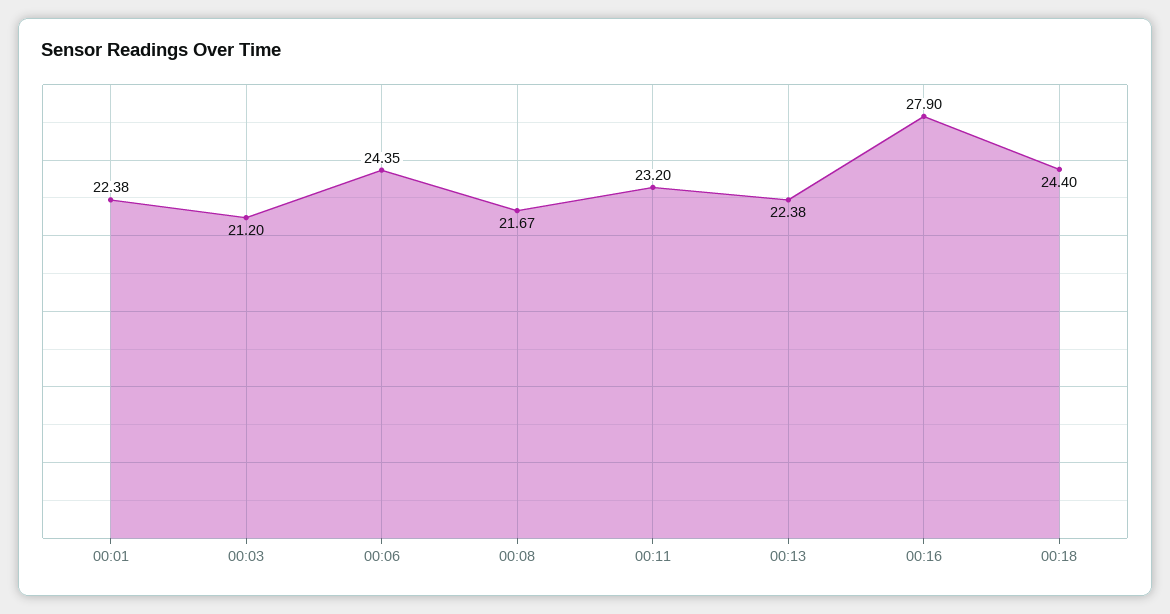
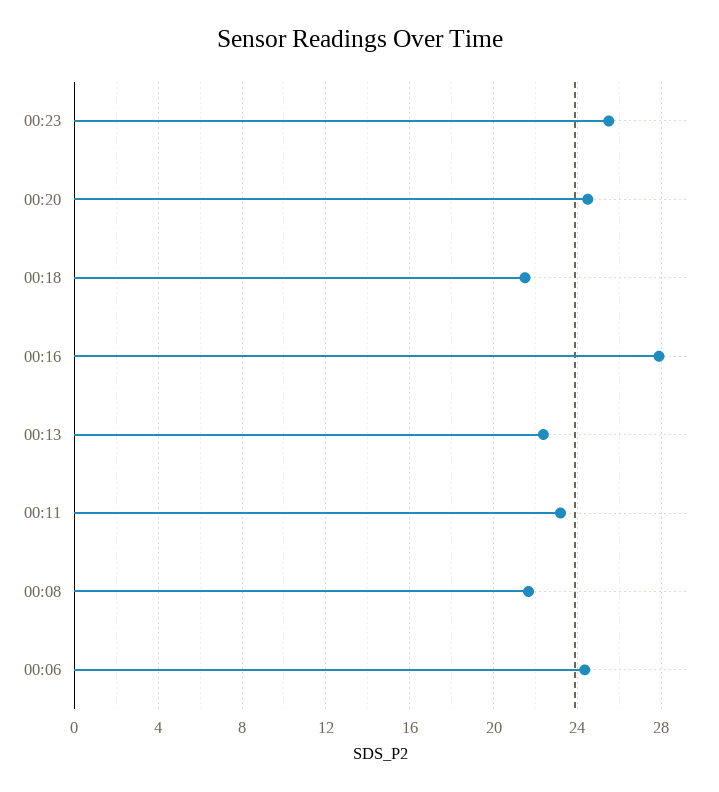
00:01: 22.38 -> none
00:03: 21.2 -> none
00:18: 24.4 -> 21.5
00:23: none -> 25.5
00:20: none -> 24.5

